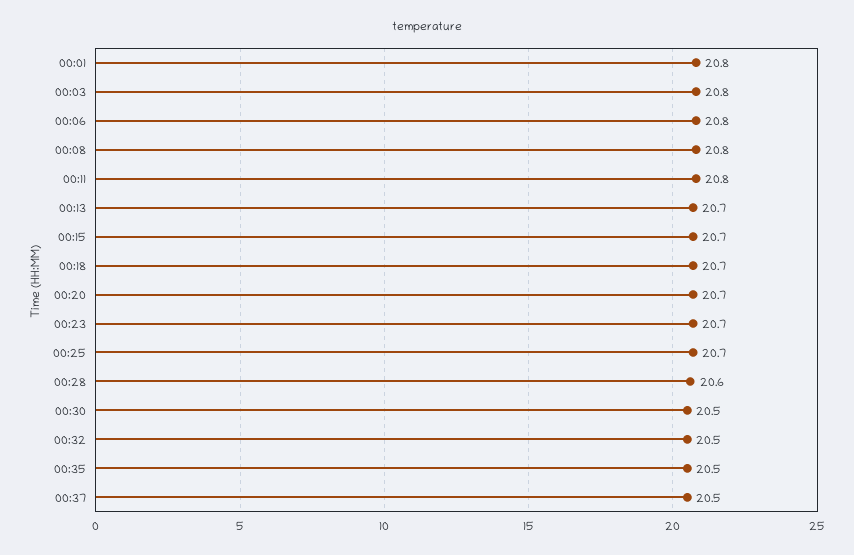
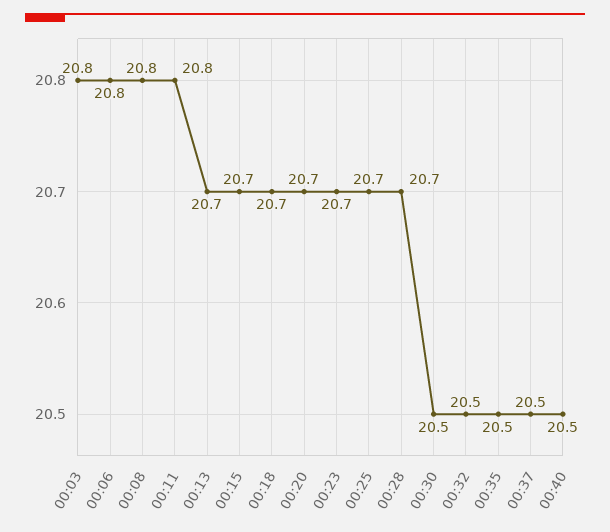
00:01: 20.8 -> none
00:28: 20.6 -> 20.7
00:40: none -> 20.5

